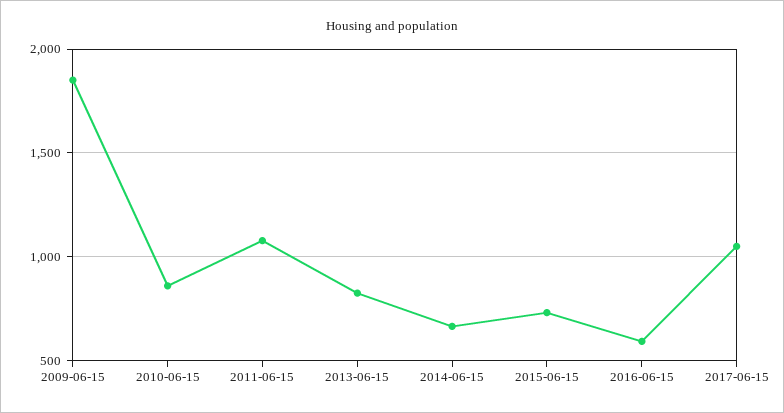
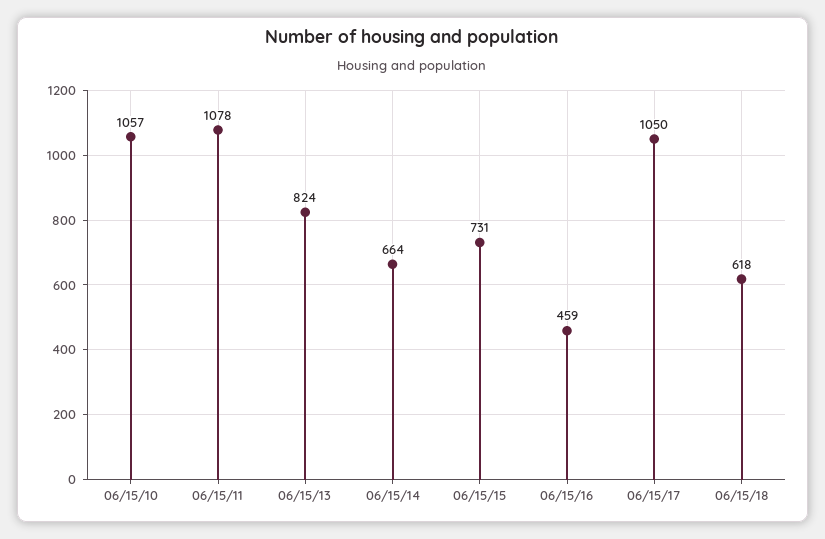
2009-06-15: 1850 -> none
2010-06-15: 850 -> 1057
2016-06-15: 600 -> 459
06/15/18: none -> 618

